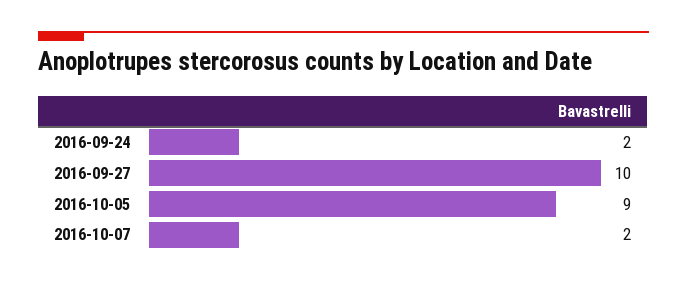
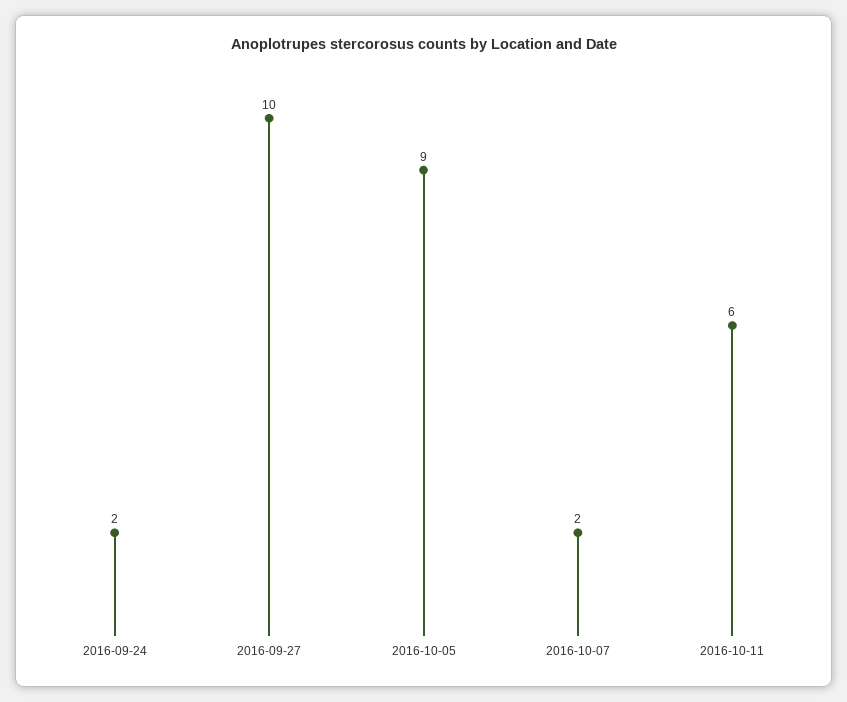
2016-10-11: none -> 6

